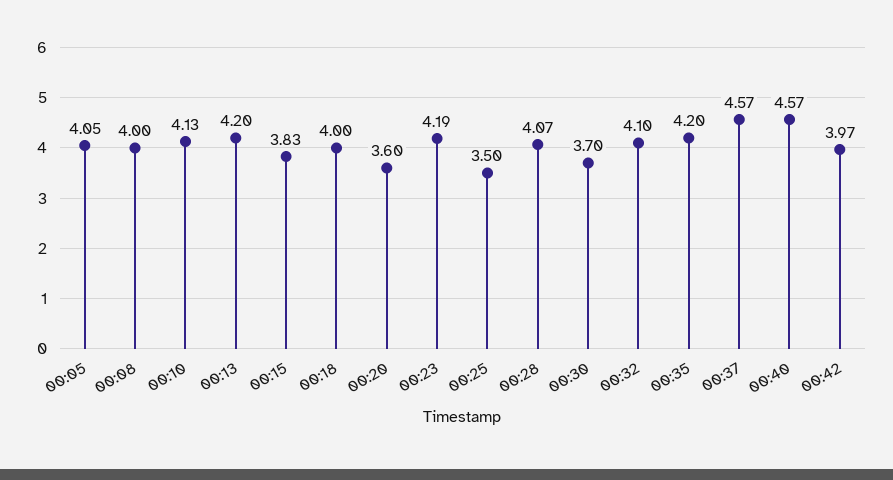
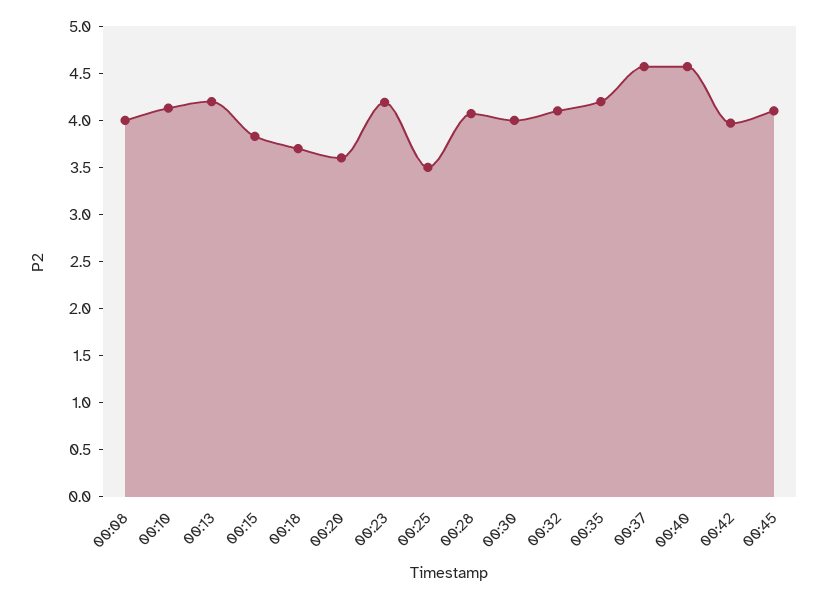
00:05: 4.05 -> none
00:18: 4 -> 3.7
00:30: 3.7 -> 4
00:45: none -> 4.1

